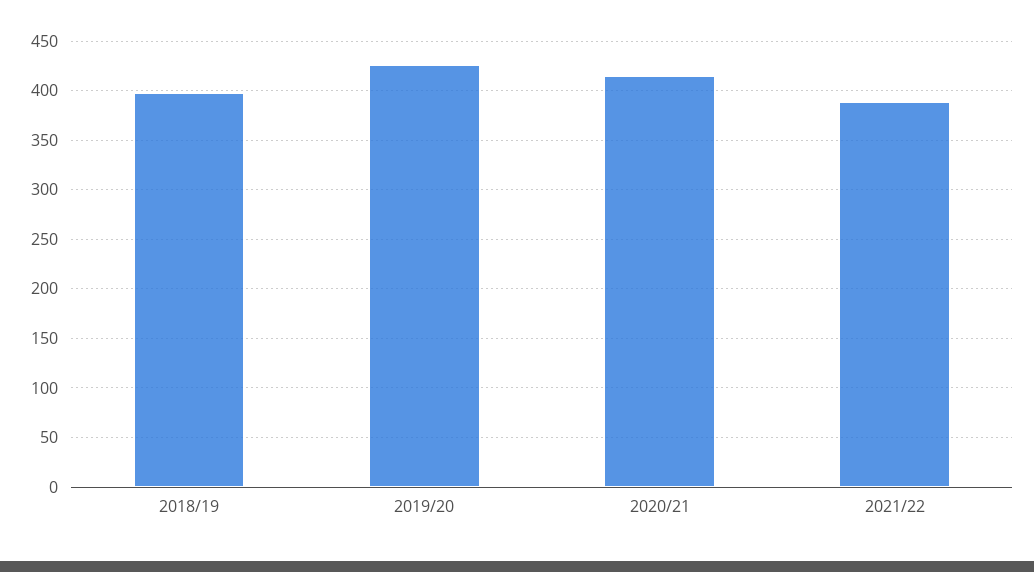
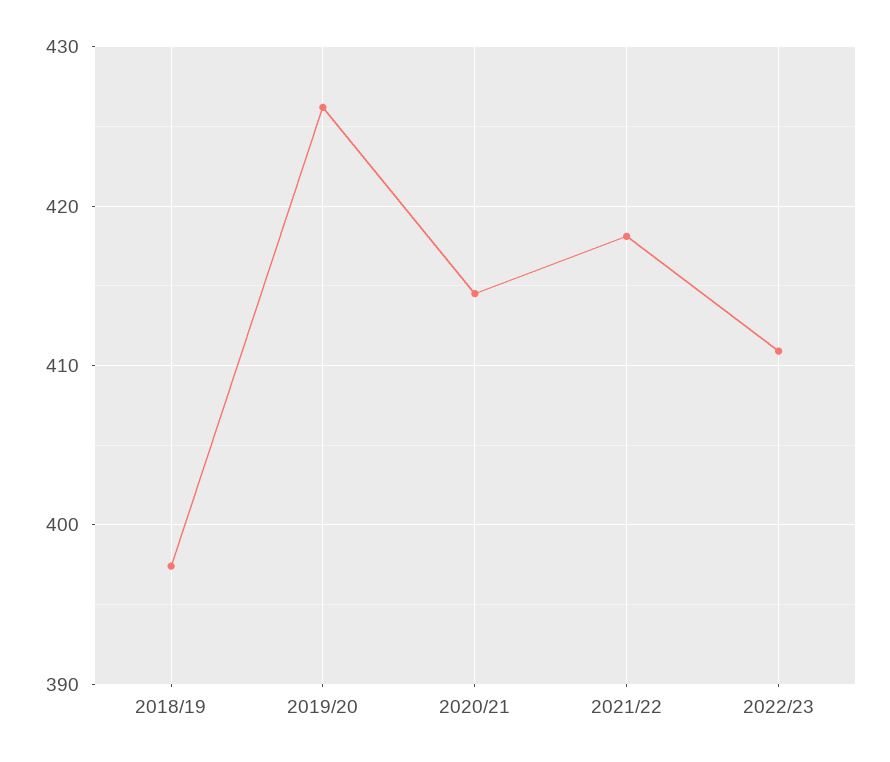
2021/22: 390 -> 418
2022/23: none -> 411

